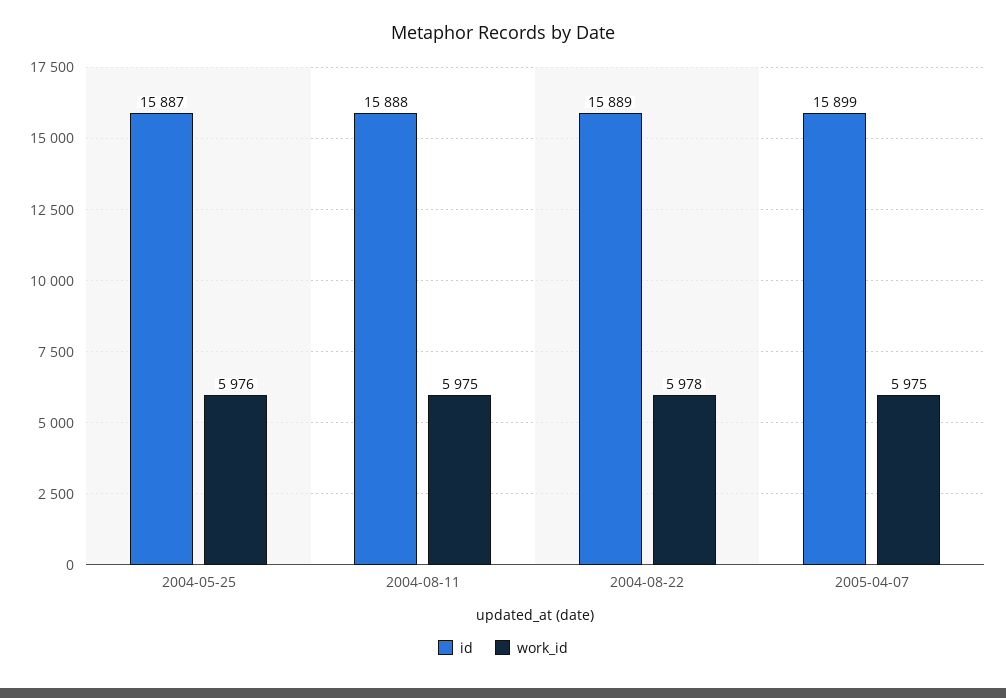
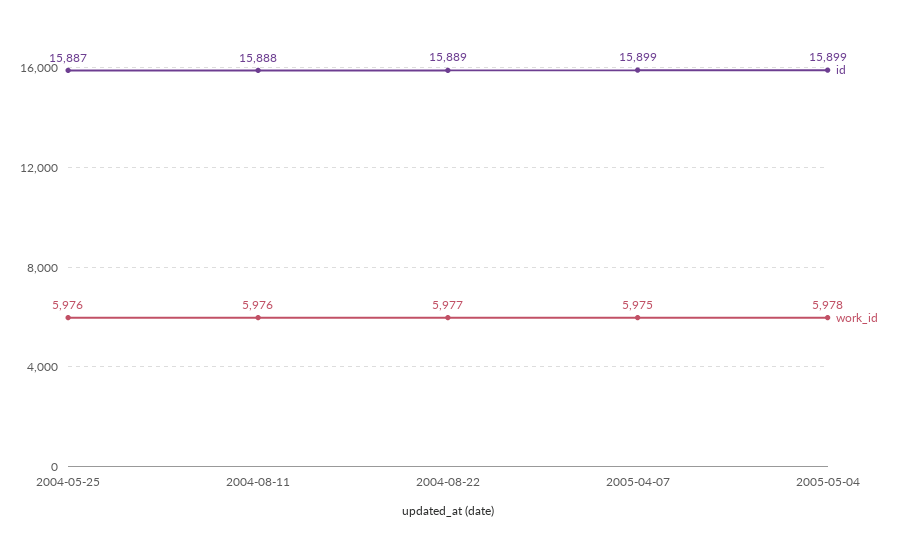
work_id, 2004-08-11: 5975 -> 5976
work_id, 2004-08-22: 5978 -> 5977
id, 2005-05-04: none -> 15899
work_id, 2005-05-04: none -> 5978

